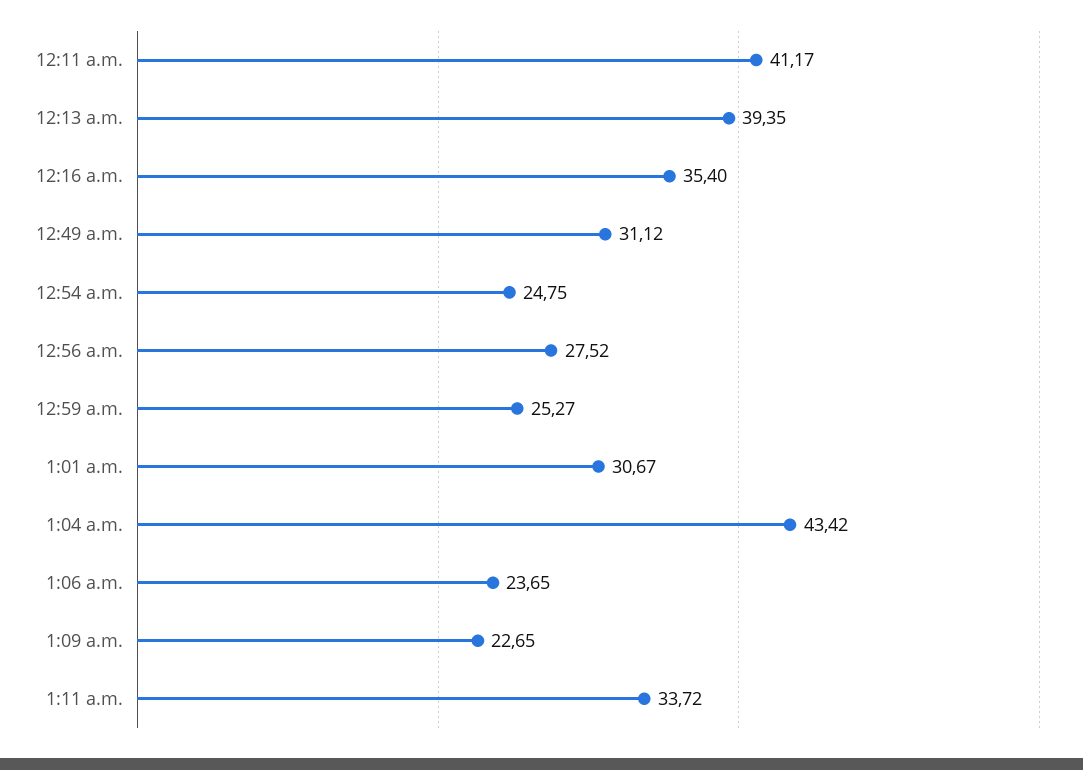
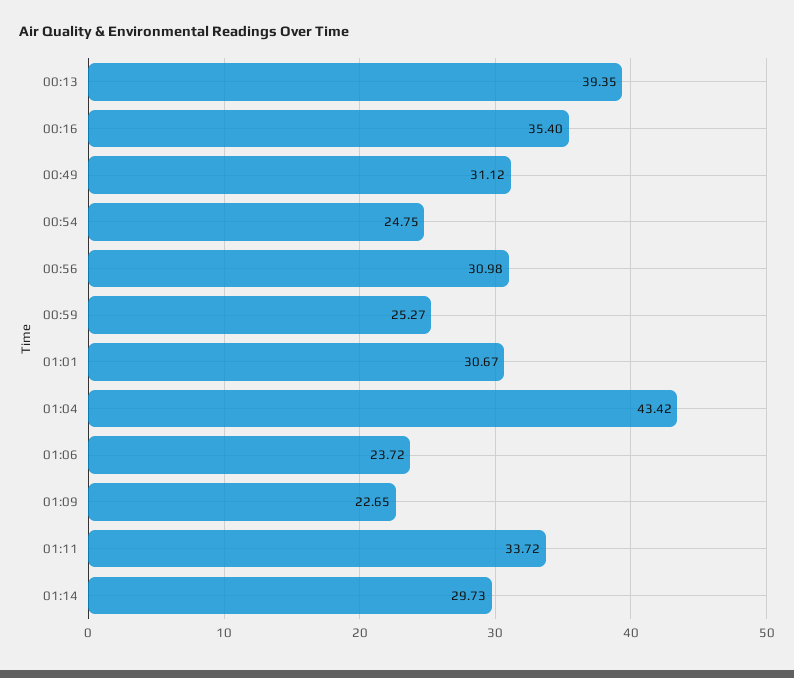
12:11 a.m.: 41.17 -> none
12:56 a.m.: 27.52 -> 30.98
1:06 a.m.: 23.65 -> 23.72
01:14: none -> 29.73

